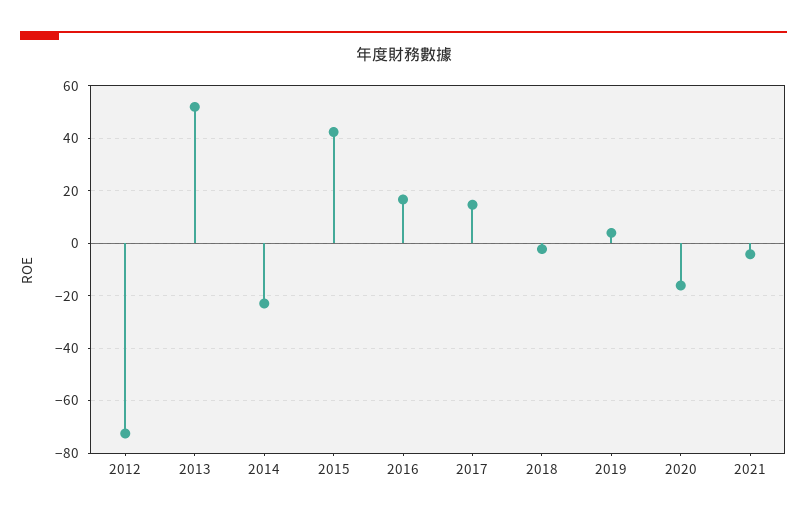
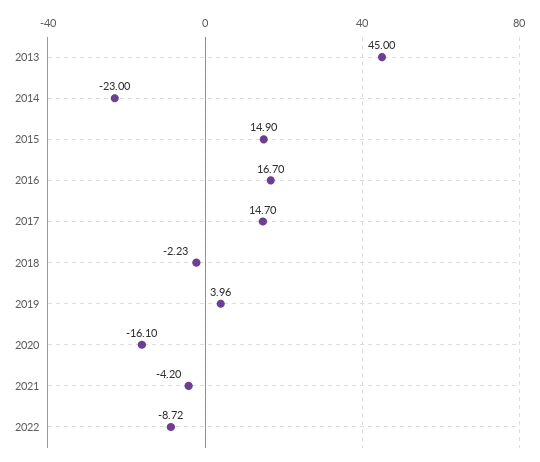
2012: -72.5 -> none
2013: 52.5 -> 45
2015: 42.5 -> 14.9
2022: none -> -8.72

